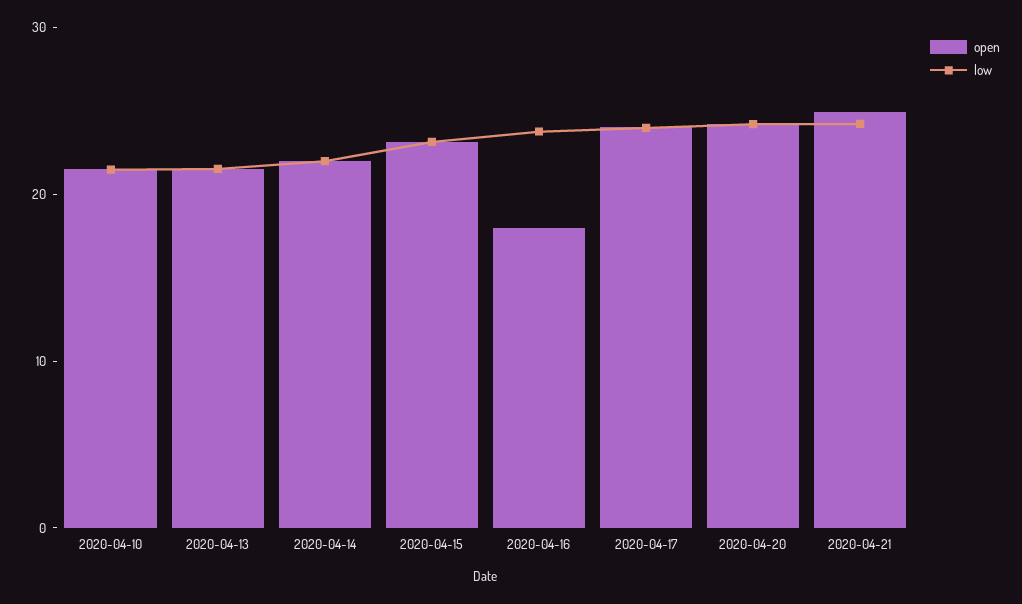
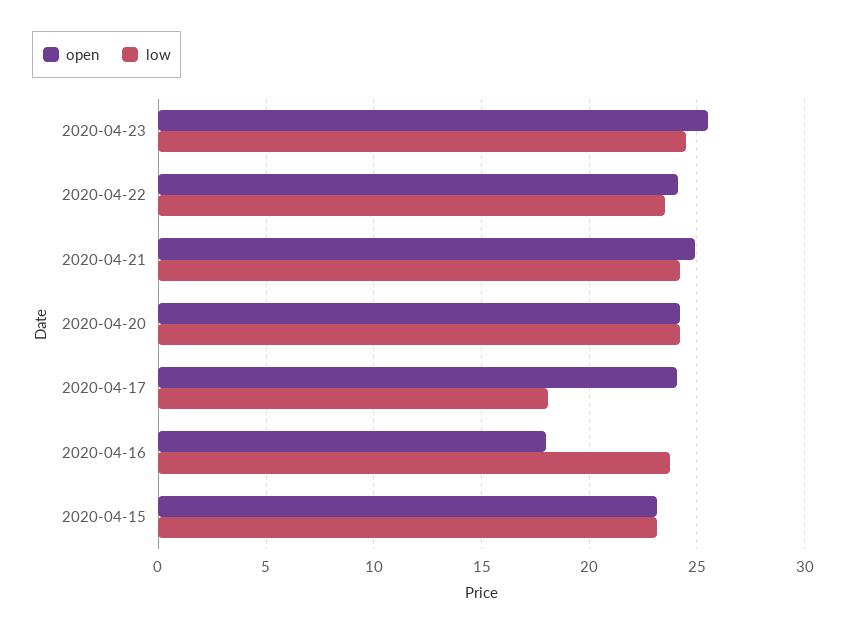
open, 2020-04-10: 22 -> none
low, 2020-04-10: 22 -> none
open, 2020-04-13: 22 -> none
low, 2020-04-13: 22 -> none
open, 2020-04-14: 22 -> none
low, 2020-04-14: 22 -> none
low, 2020-04-17: 24 -> 18
open, 2020-04-23: none -> 25.5
low, 2020-04-23: none -> 24.5
open, 2020-04-22: none -> 24
low, 2020-04-22: none -> 23.5

